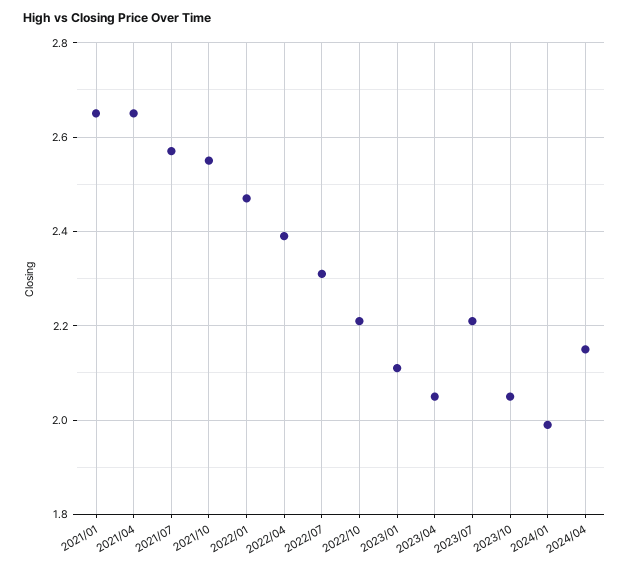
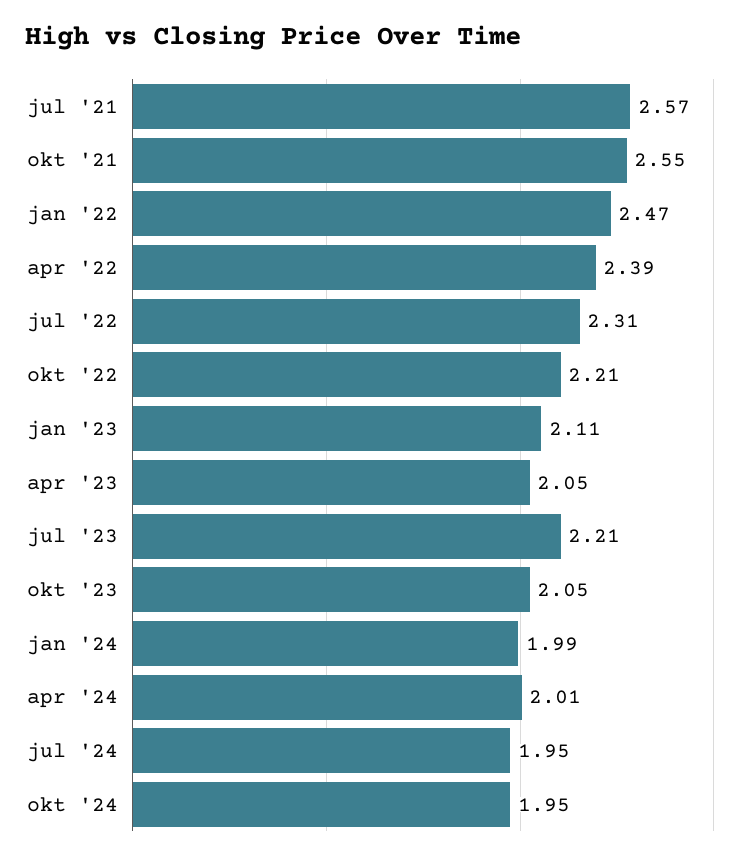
2021/01: 2.65 -> none
2021/04: 2.65 -> none
2024/04: 2.15 -> 2.01
jul '24: none -> 1.95
okt '24: none -> 1.95

